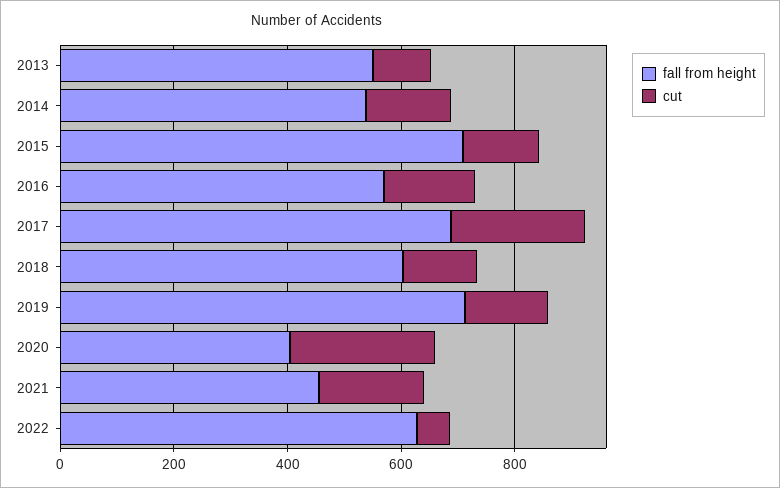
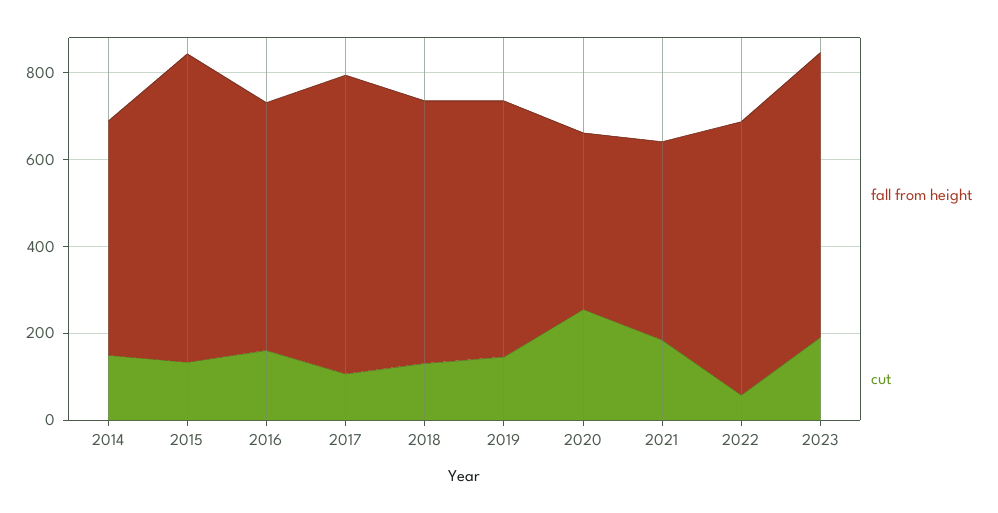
fall from height, 2013: 550 -> none
cut, 2013: 100 -> none
cut, 2017: 250 -> 100
fall from height, 2019: 700 -> 600
fall from height, 2023: none -> 650
cut, 2023: none -> 200

